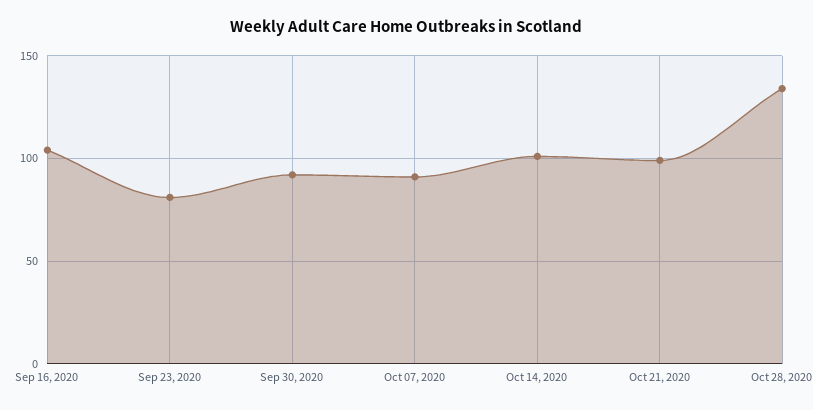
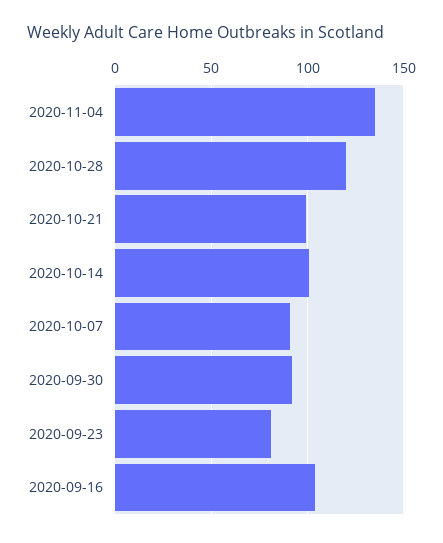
Oct 28, 2020: 135 -> 120
2020-11-04: none -> 135

